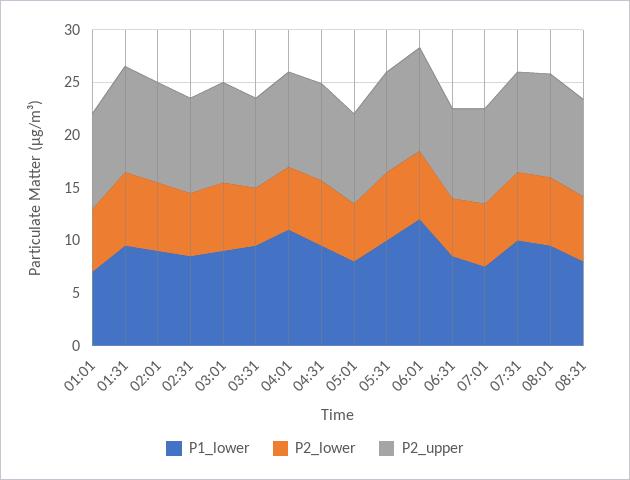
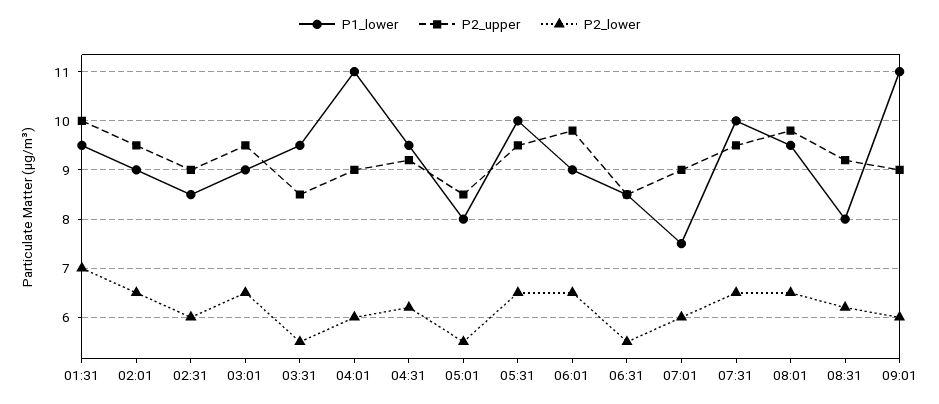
P1_lower, 01:01: 7 -> none
P2_lower, 01:01: 6 -> none
P2_upper, 01:01: 9 -> none
P1_lower, 06:01: 12 -> 9
P1_lower, 09:01: none -> 11
P2_upper, 09:01: none -> 9
P2_lower, 09:01: none -> 6

